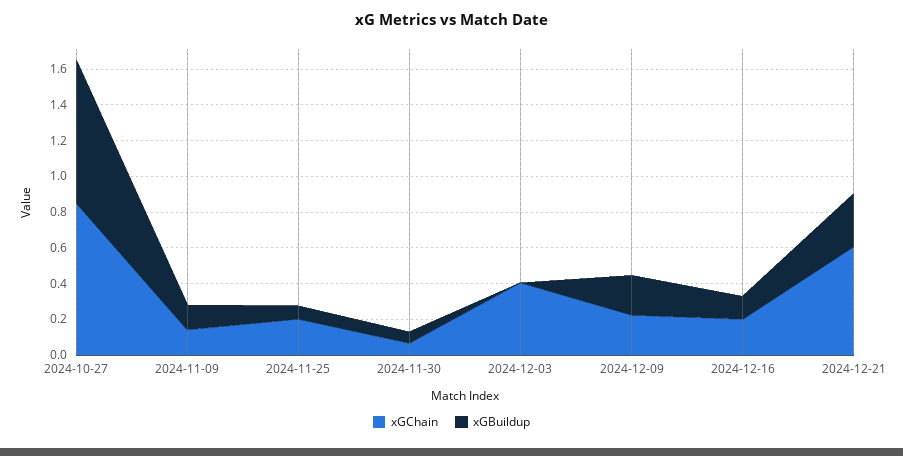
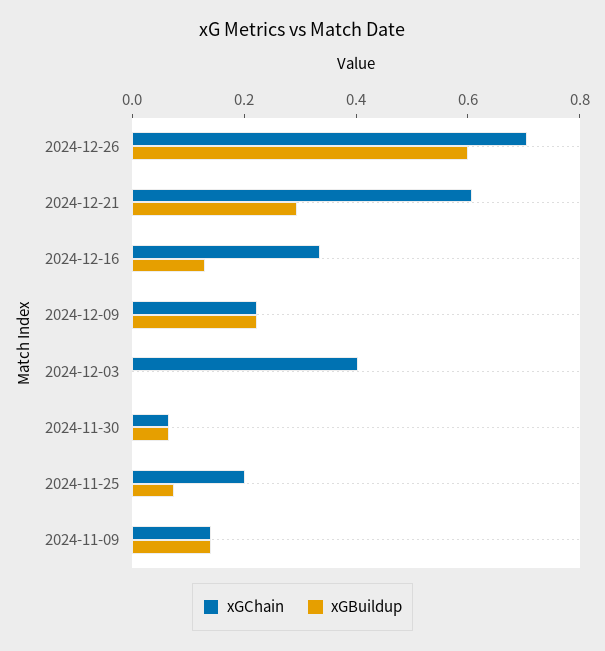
xGChain, 2024-10-27: 0.85 -> none
xGBuildup, 2024-10-27: 0.8 -> none
xGChain, 2024-12-16: 0.2 -> 0.35
xGChain, 2024-12-26: none -> 0.7
xGBuildup, 2024-12-26: none -> 0.6

